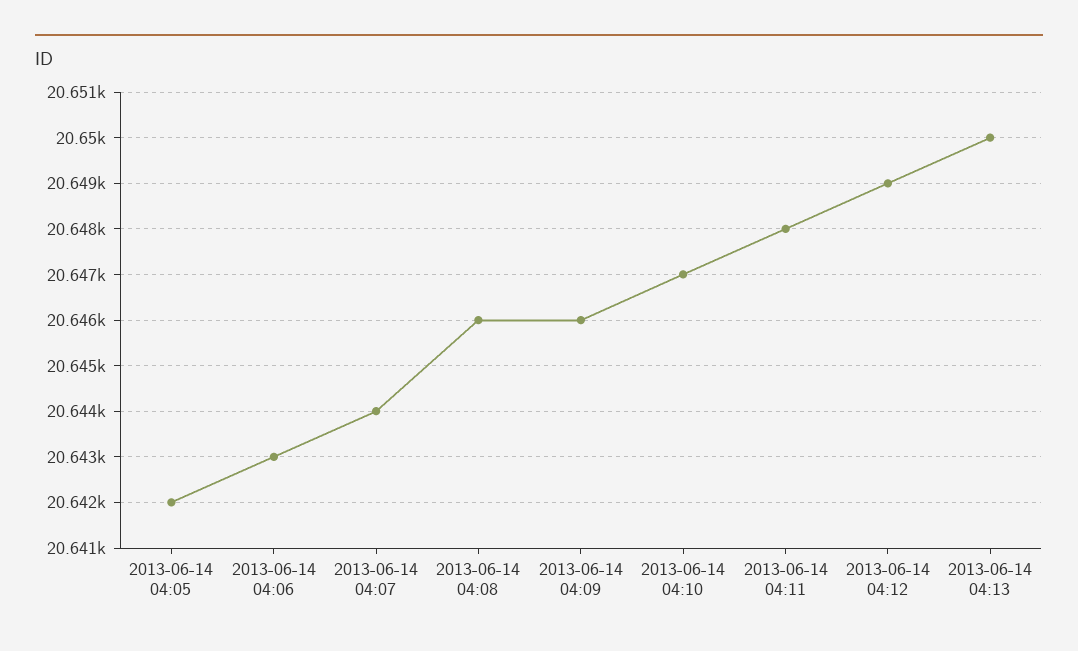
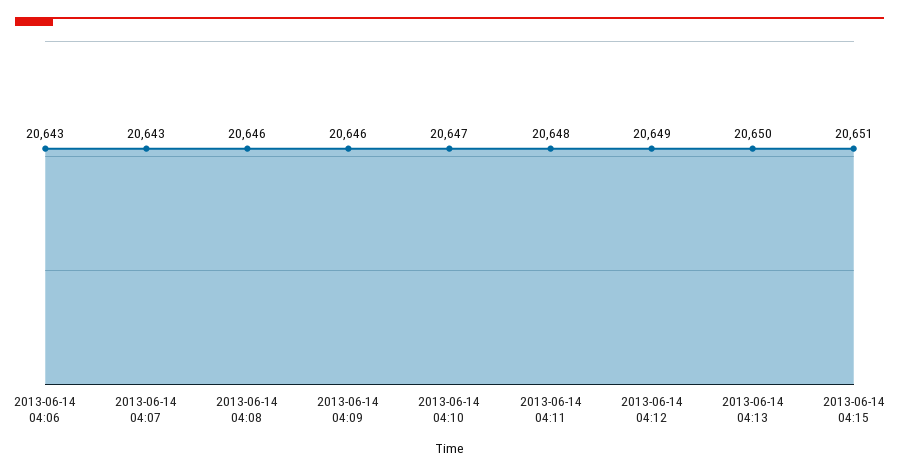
2013-06-14 04:05: 20642 -> none
2013-06-14 04:07: 20644 -> 20643
2013-06-14 04:15: none -> 20651

